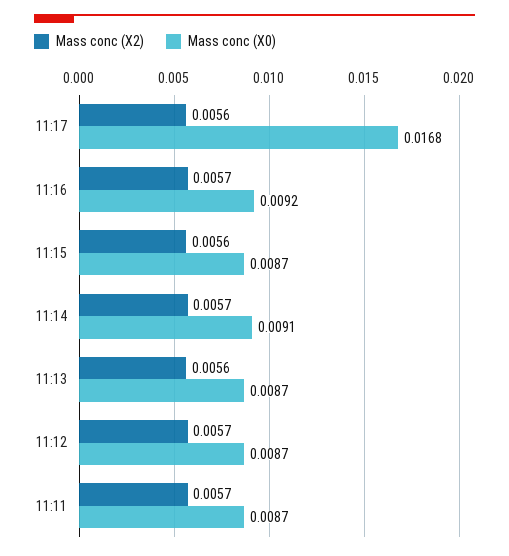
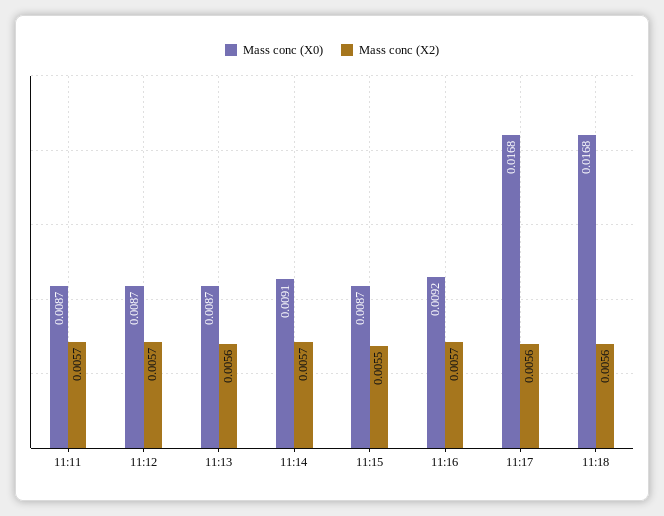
Mass conc (X2), 11:15: 0.0056 -> 0.0055
Mass conc (X0), 11:18: none -> 0.0168
Mass conc (X2), 11:18: none -> 0.0056

